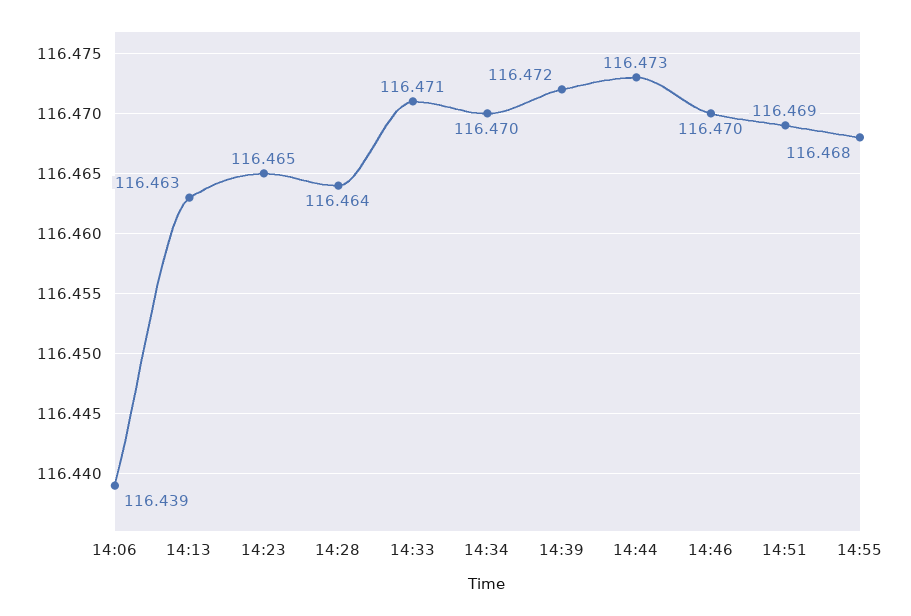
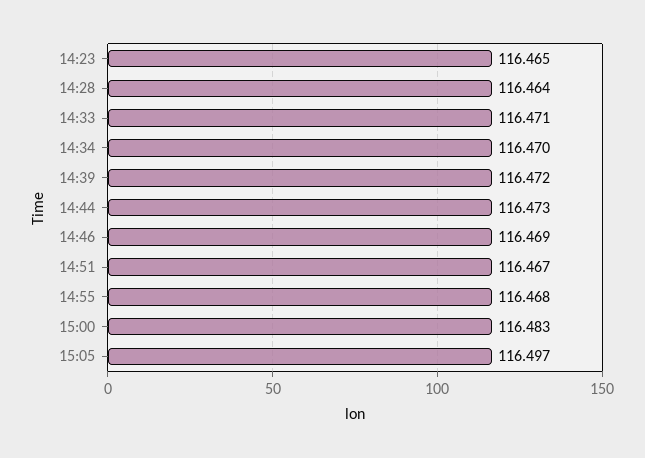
14:06: 116.439 -> none
14:13: 116.463 -> none
14:46: 116.47 -> 116.469
14:51: 116.469 -> 116.467
15:00: none -> 116.483
15:05: none -> 116.497

